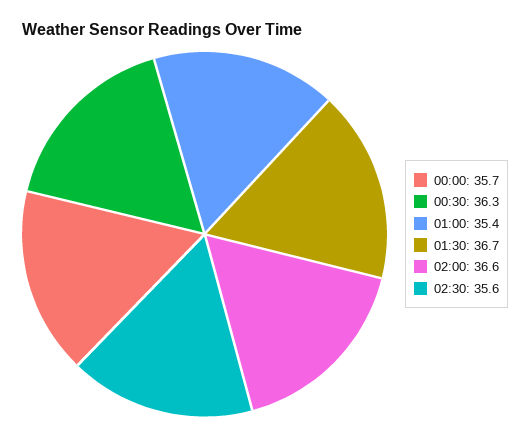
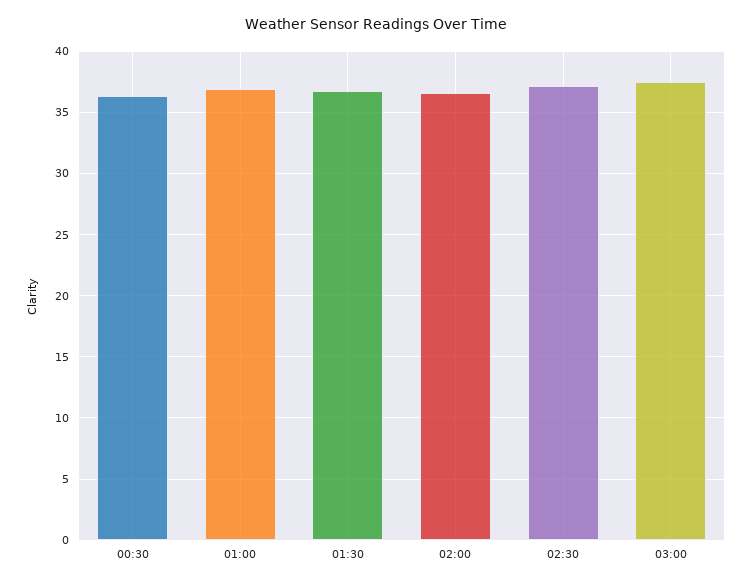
00:00: 35.7 -> none
01:00: 35.4 -> 37
02:30: 35.6 -> 37
03:00: none -> 37.5

